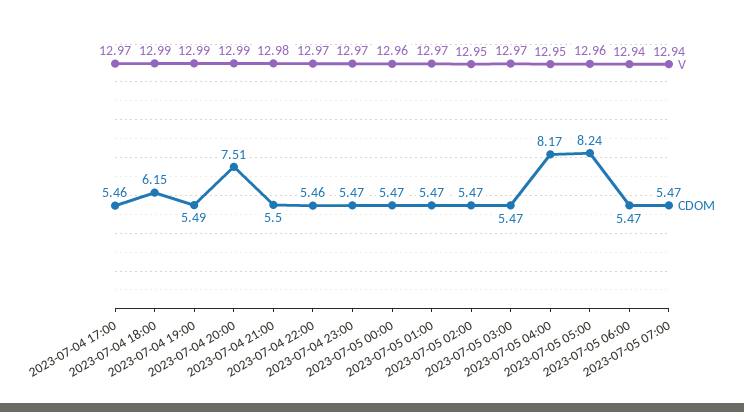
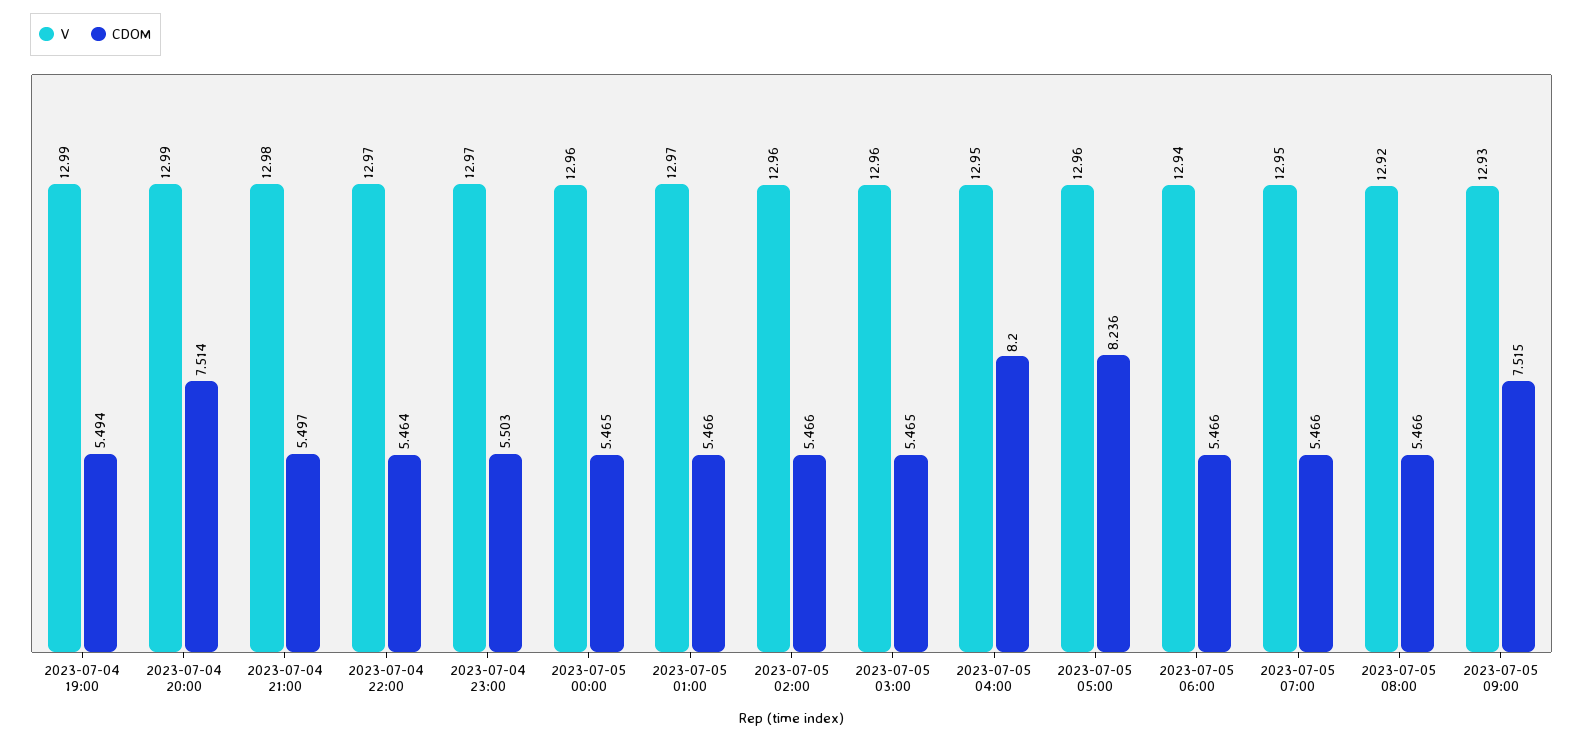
V, 2023-07-04 17:00: 12.97 -> none
CDOM, 2023-07-04 17:00: 5.46 -> none
V, 2023-07-04 18:00: 12.99 -> none
CDOM, 2023-07-04 18:00: 6.15 -> none
CDOM, 2023-07-04 23:00: 5.47 -> 5.503
V, 2023-07-05 02:00: 12.95 -> 12.96
V, 2023-07-05 03:00: 12.97 -> 12.96
CDOM, 2023-07-05 04:00: 8.17 -> 8.2
V, 2023-07-05 07:00: 12.94 -> 12.95
V, 2023-07-05 08:00: none -> 12.92
CDOM, 2023-07-05 08:00: none -> 5.466
V, 2023-07-05 09:00: none -> 12.93
CDOM, 2023-07-05 09:00: none -> 7.515

